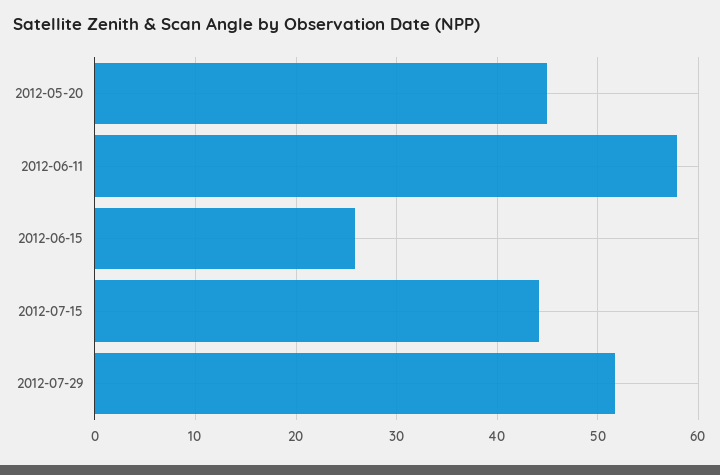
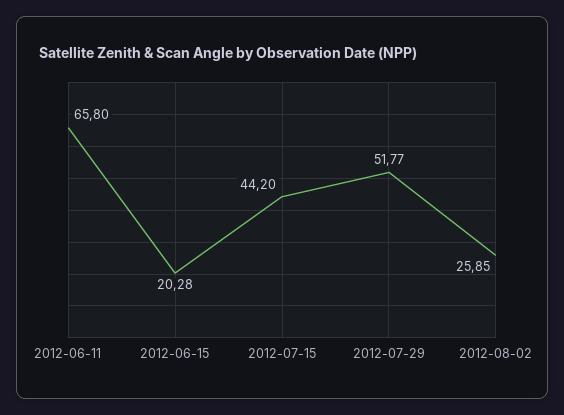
2012-05-20: 45 -> none
2012-06-11: 58 -> 65.8
2012-06-15: 26 -> 20.28
2012-08-02: none -> 25.85

